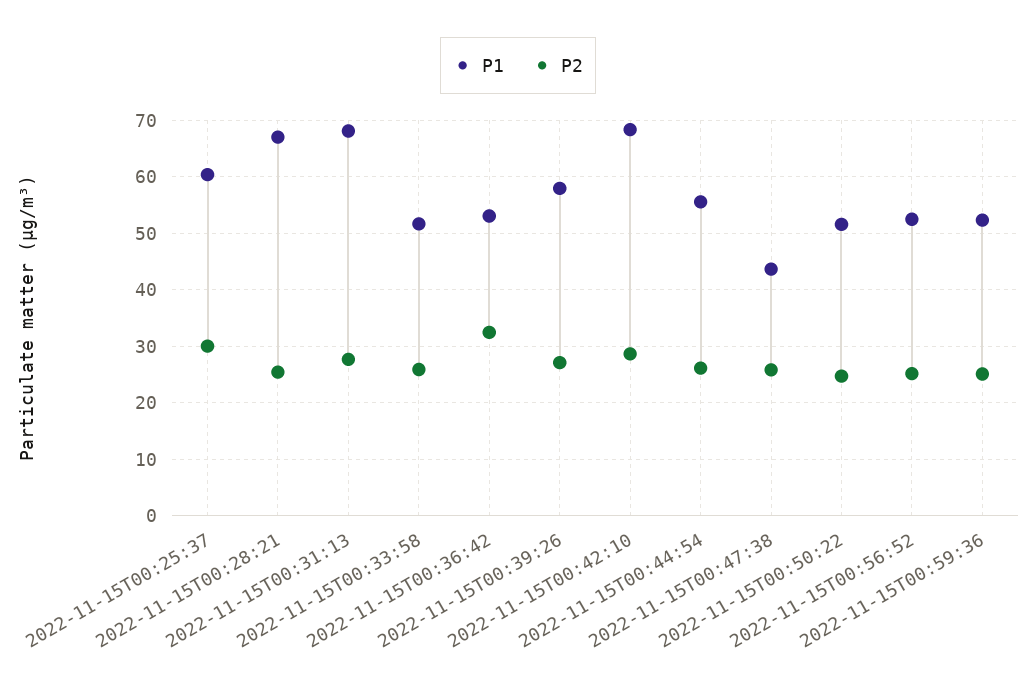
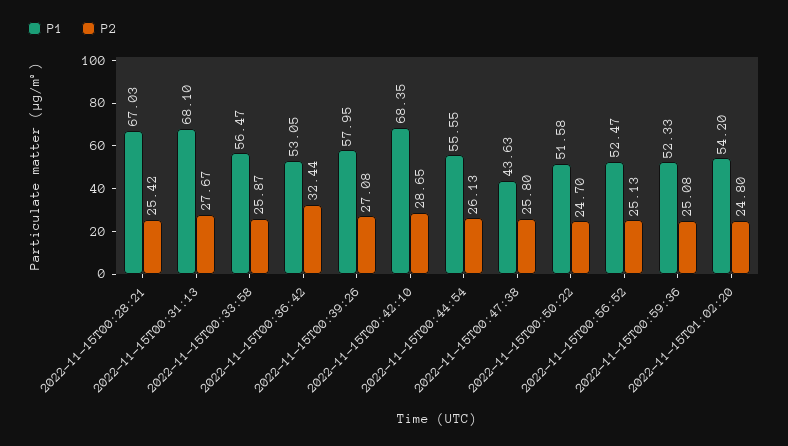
P1, 2022-11-15T00:25:37: 60 -> none
P2, 2022-11-15T00:25:37: 30 -> none
P1, 2022-11-15T00:33:58: 52 -> 56.47
P1, 2022-11-15T01:02:20: none -> 54.2
P2, 2022-11-15T01:02:20: none -> 24.8

